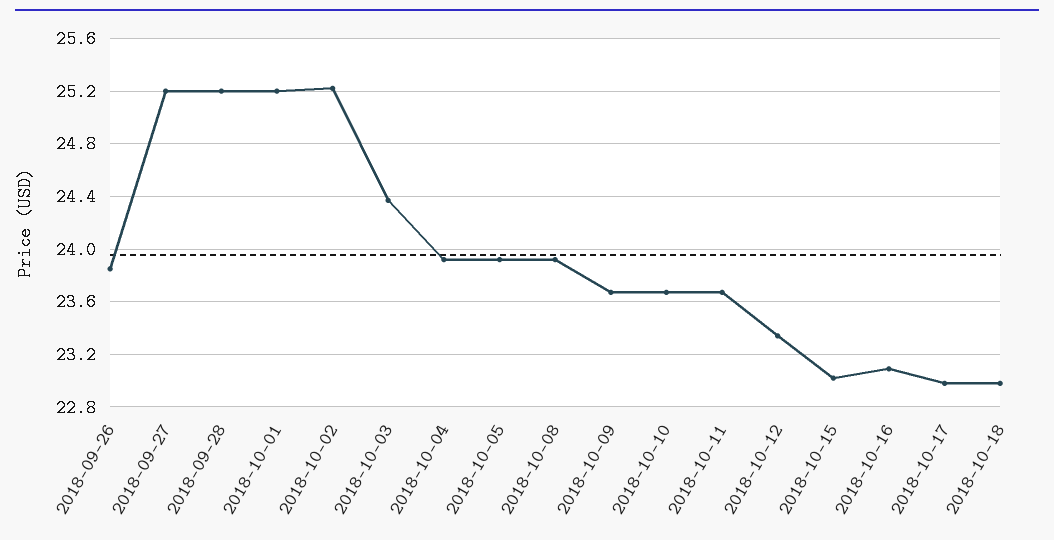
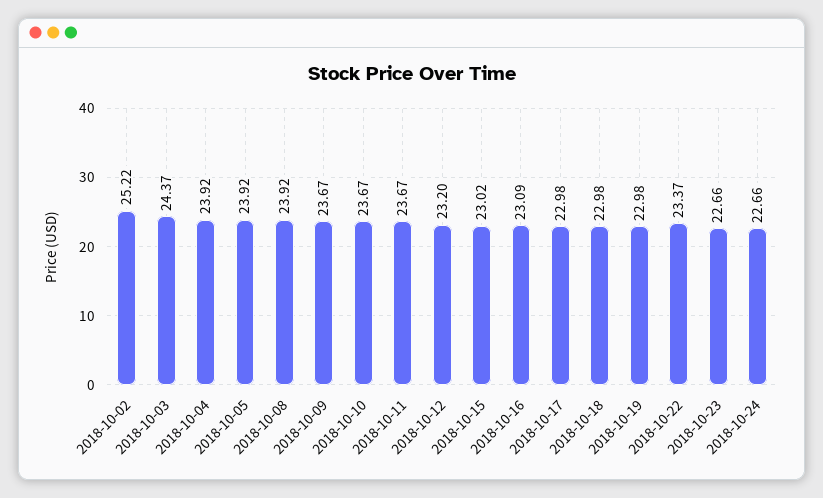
2018-09-26: 23.85 -> none
2018-09-27: 25.2 -> none
2018-09-28: 25.2 -> none
2018-10-01: 25.2 -> none
2018-10-12: 23.35 -> 23.2
2018-10-19: none -> 22.98
2018-10-22: none -> 23.37
2018-10-23: none -> 22.66
2018-10-24: none -> 22.66

